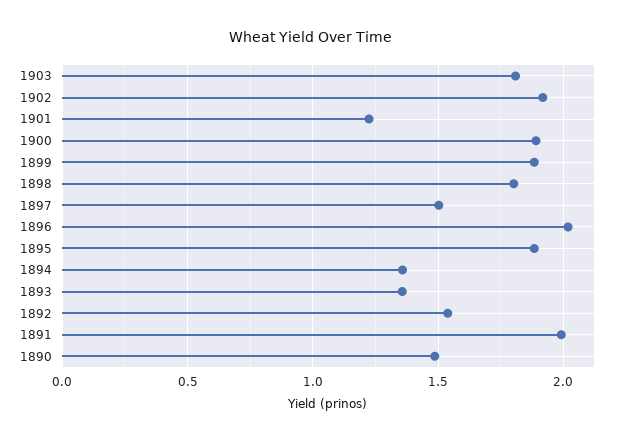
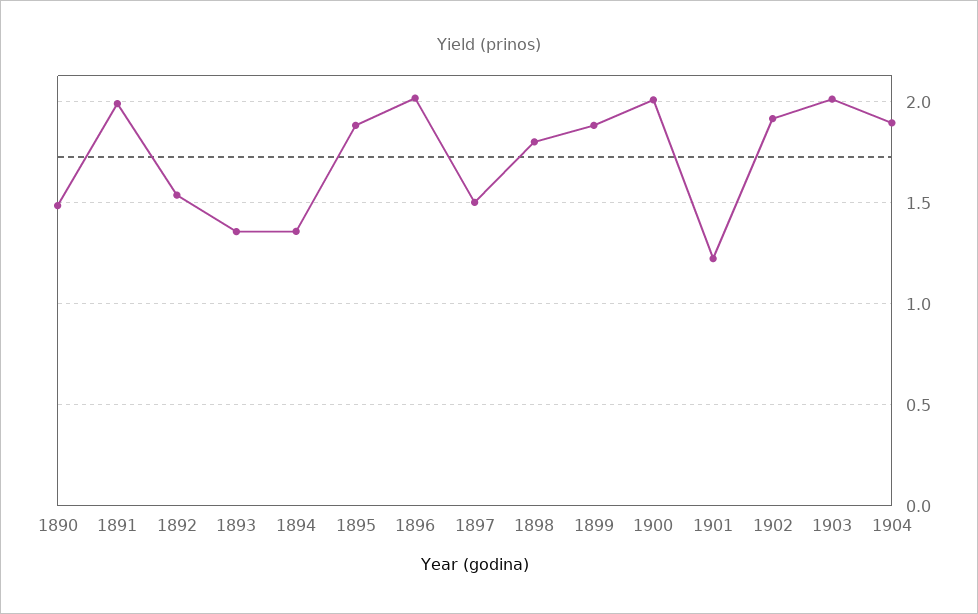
1903: 1.8 -> 2
1900: 1.9 -> 2
1904: none -> 1.9

